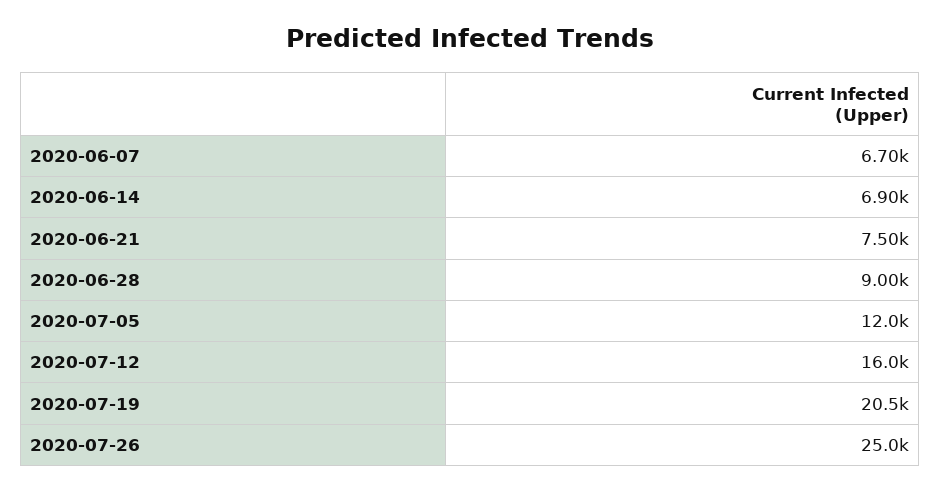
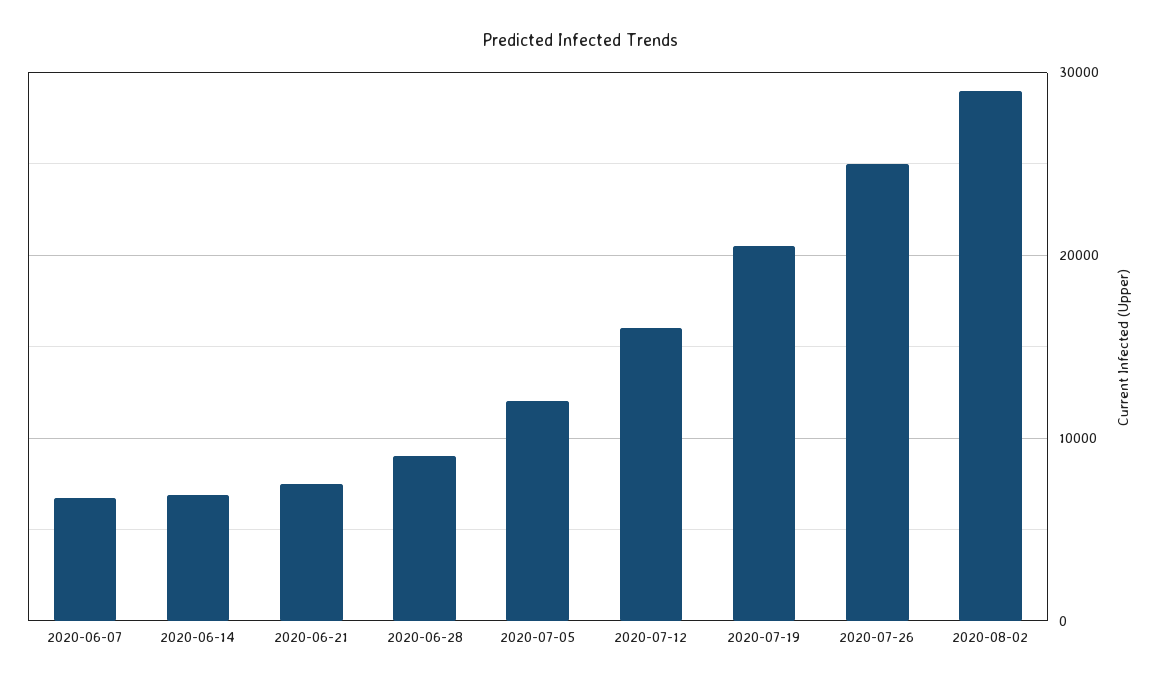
2020-08-02: none -> 29000

